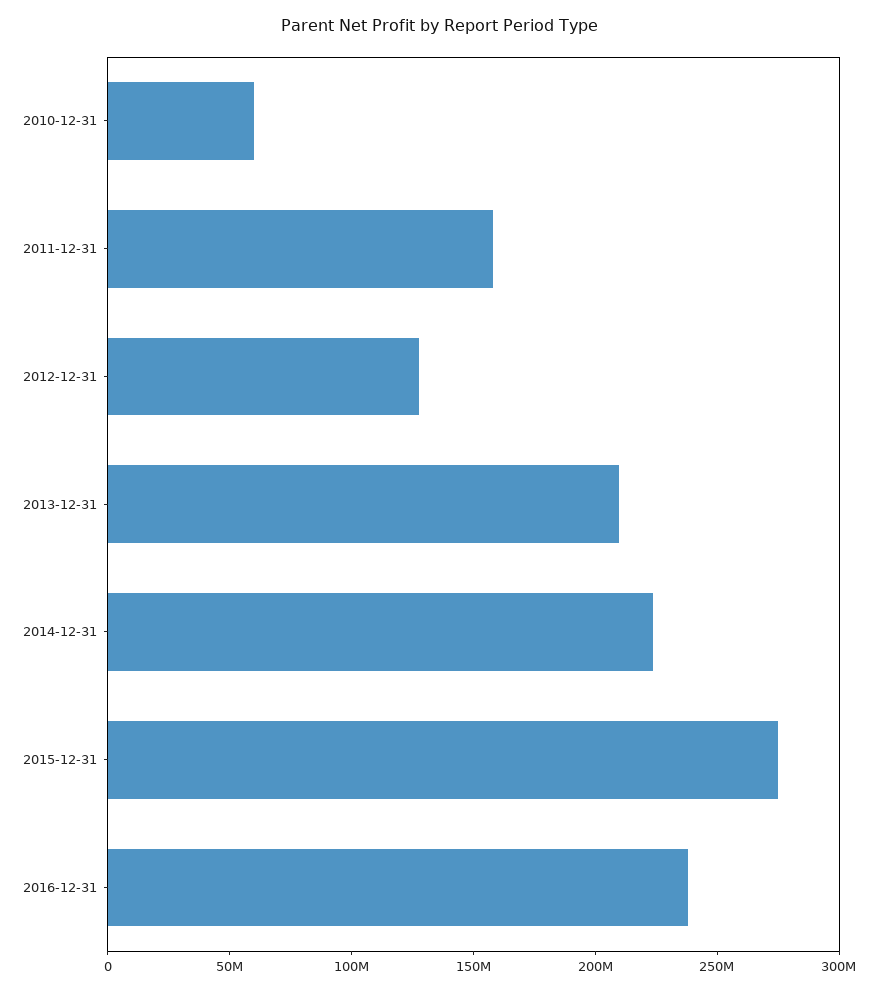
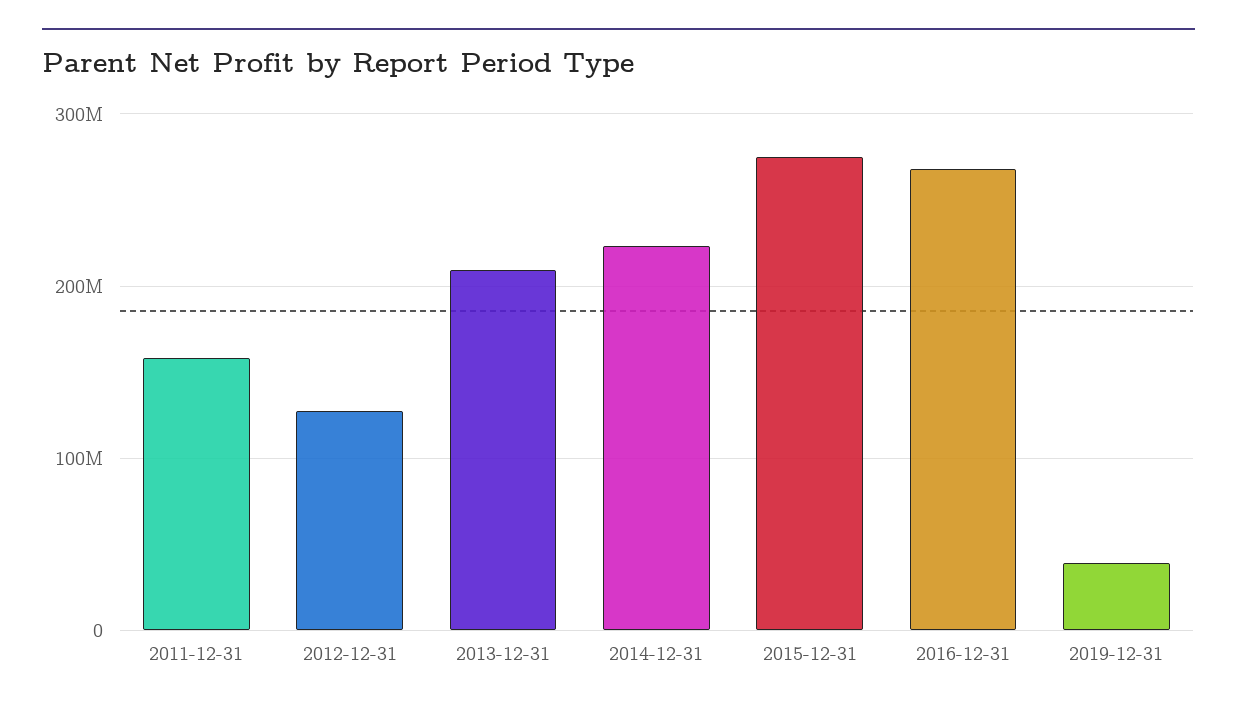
2010-12-31: 60000000 -> none
2016-12-31: 240000000 -> 270000000
2019-12-31: none -> 40000000

